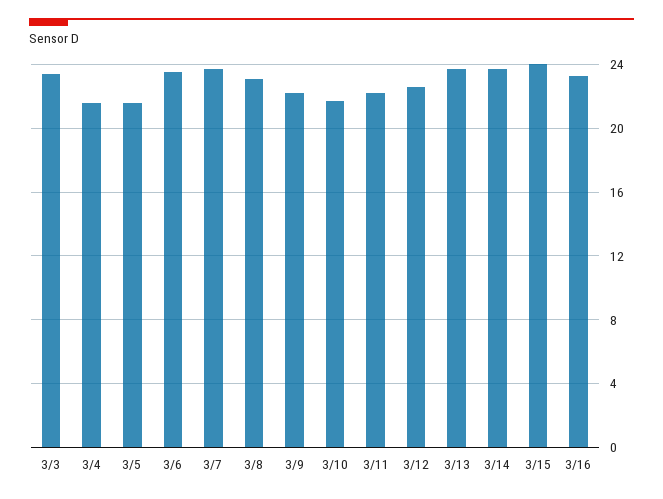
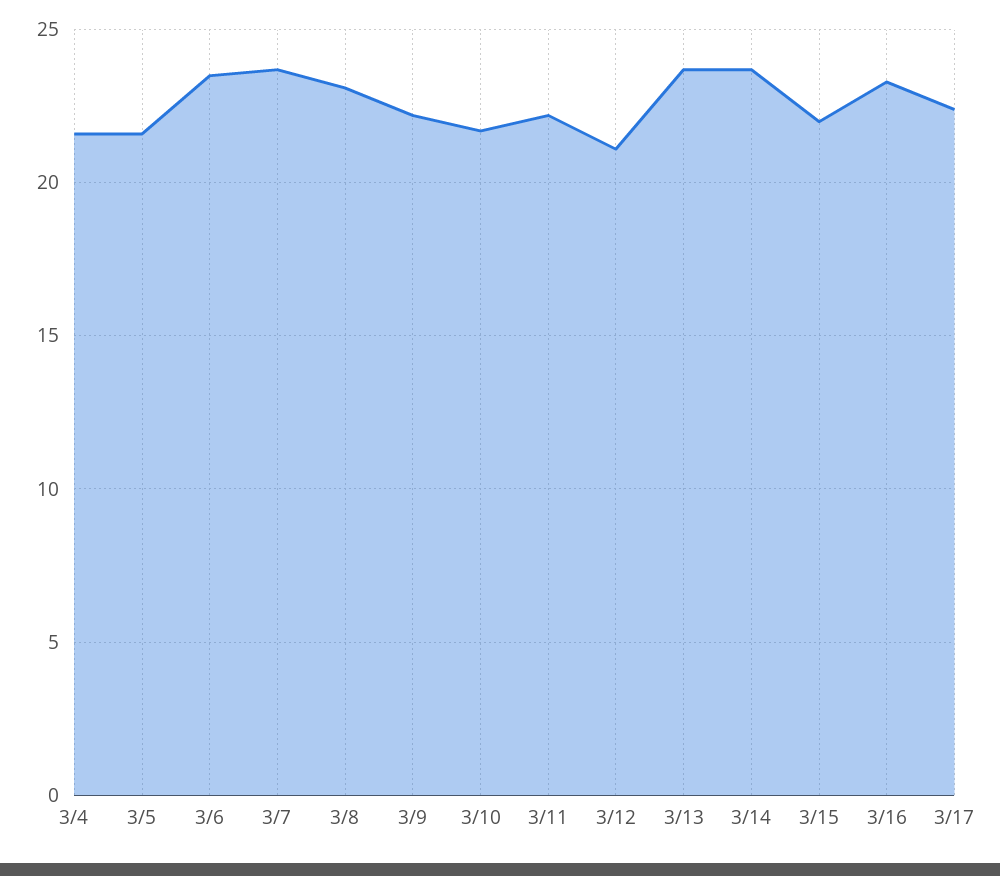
3/3: 23.5 -> none
3/12: 22.5 -> 21
3/15: 24 -> 22
3/17: none -> 22.5

